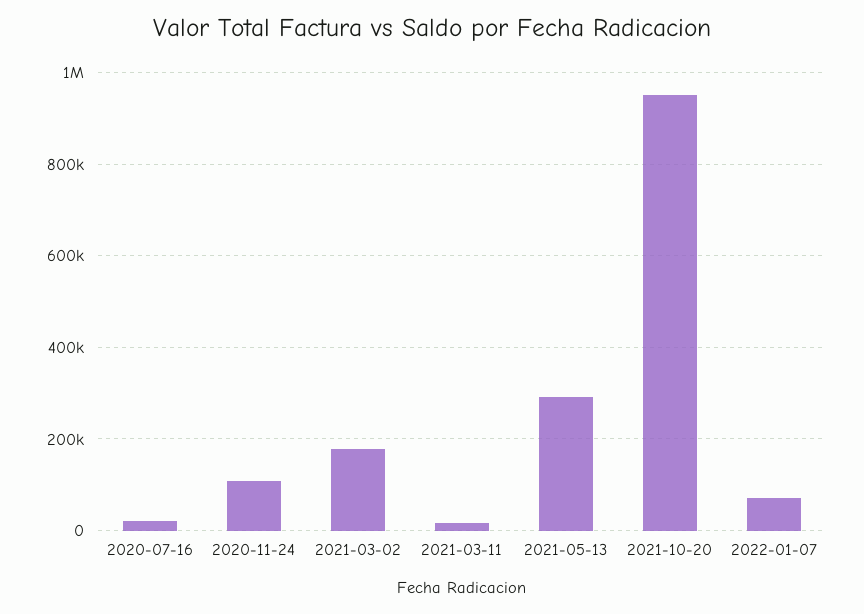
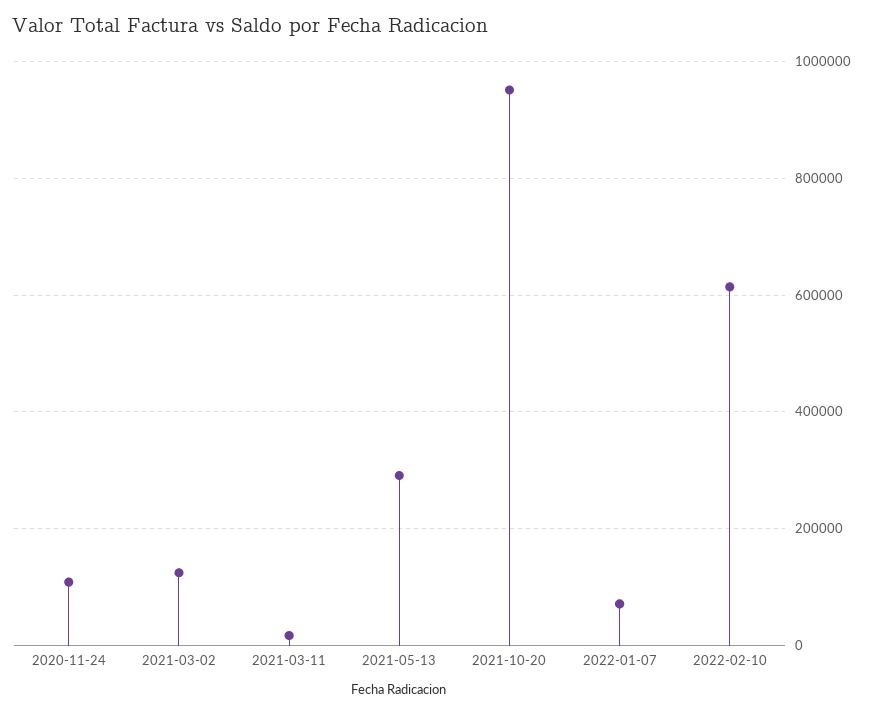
2020-07-16: 20000 -> none
2021-03-02: 180000 -> 120000
2022-02-10: none -> 620000

